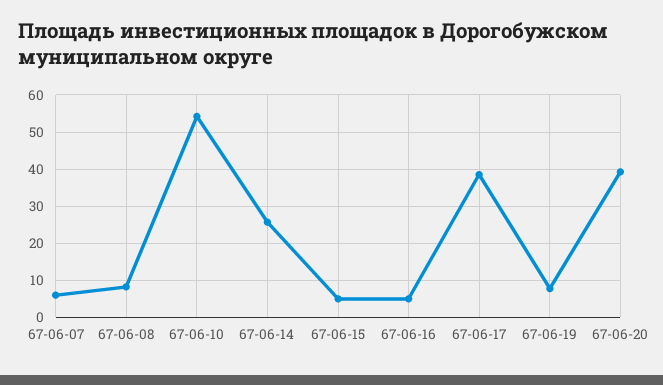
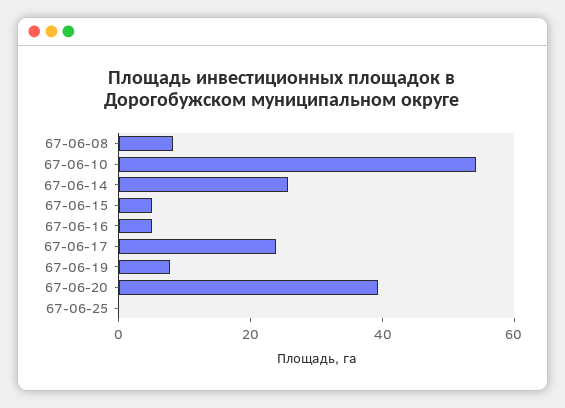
67-06-07: 6 -> none
67-06-17: 38 -> 25
67-06-25: none -> 0

